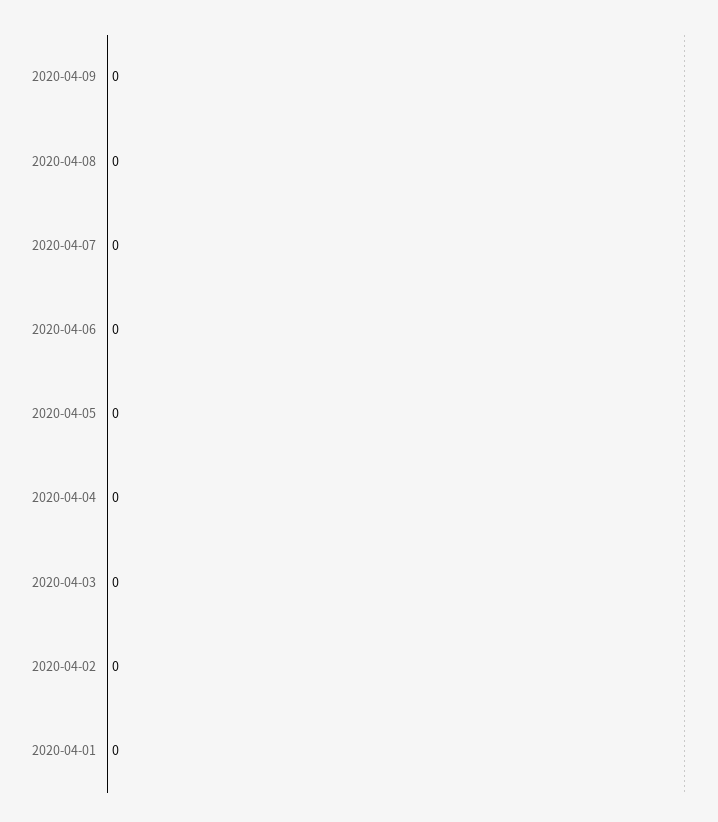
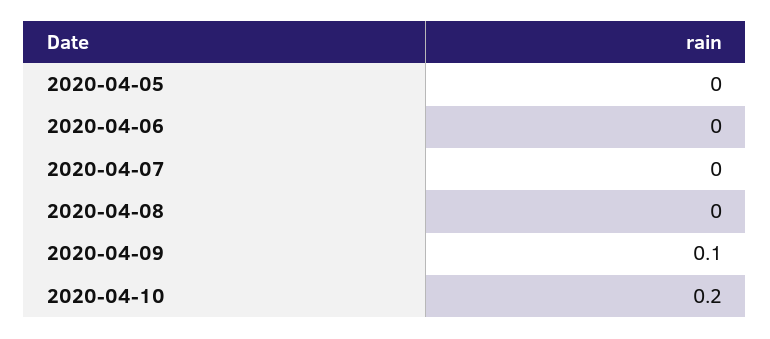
2020-04-09: 0 -> 0.1
2020-04-04: 0 -> none
2020-04-03: 0 -> none
2020-04-02: 0 -> none
2020-04-01: 0 -> none
2020-04-10: none -> 0.2

